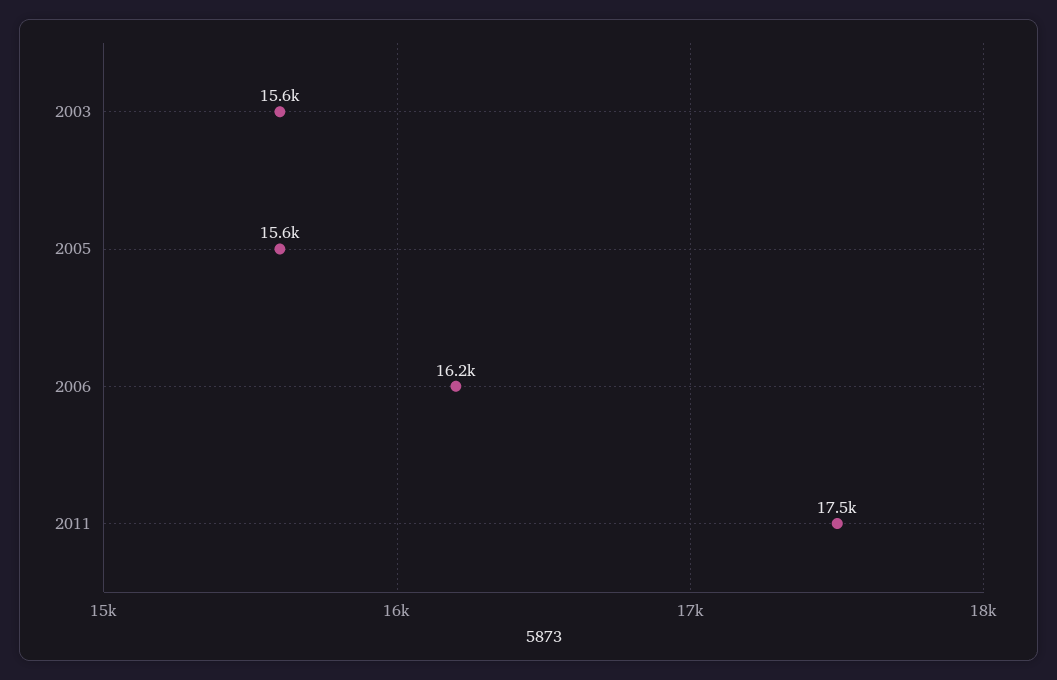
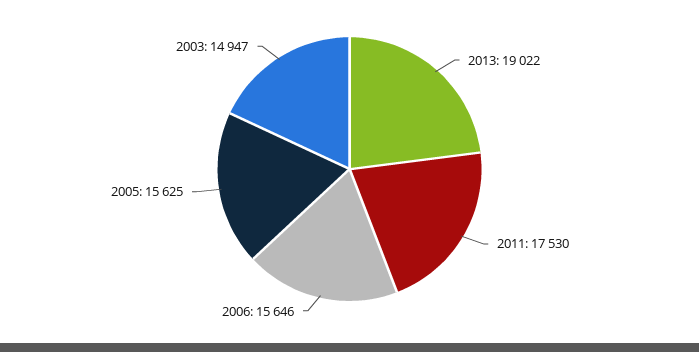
2003: 15600 -> 14947
2006: 16200 -> 15646
2013: none -> 19022

